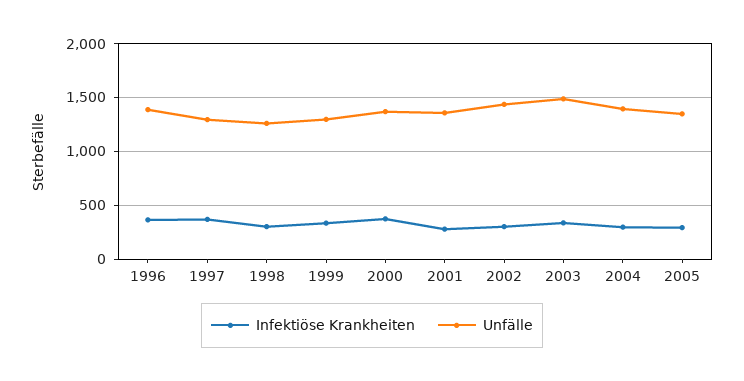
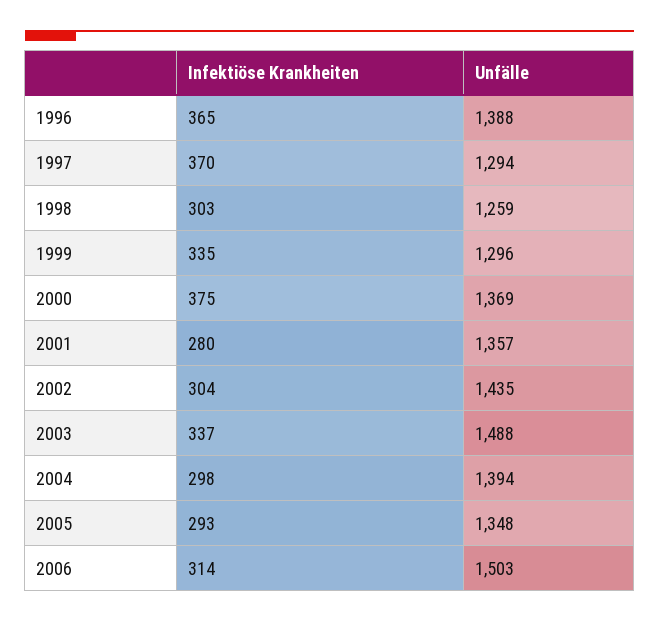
Infektiöse Krankheiten, 2006: none -> 314
Unfälle, 2006: none -> 1503

